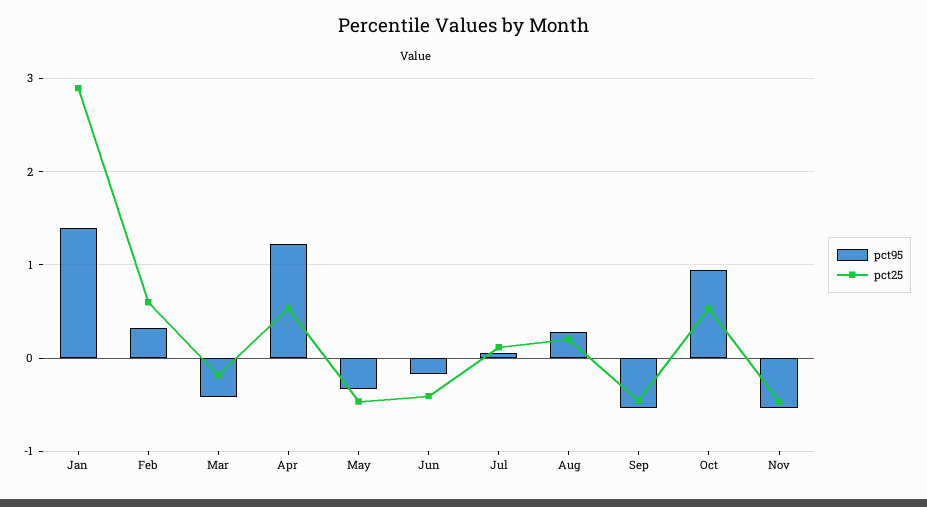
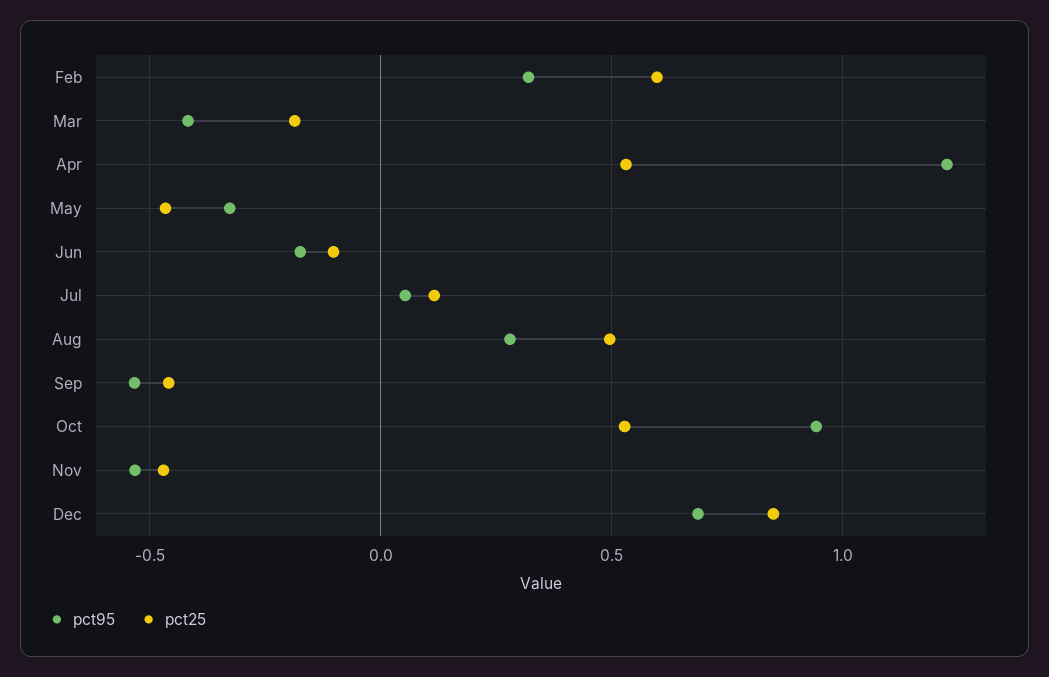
pct95, Jan: 1.4 -> none
pct25, Jan: 2.9 -> none
pct25, Jun: -0.4 -> -0.1
pct25, Aug: 0.2 -> 0.5
pct95, Dec: none -> 0.7
pct25, Dec: none -> 0.85

